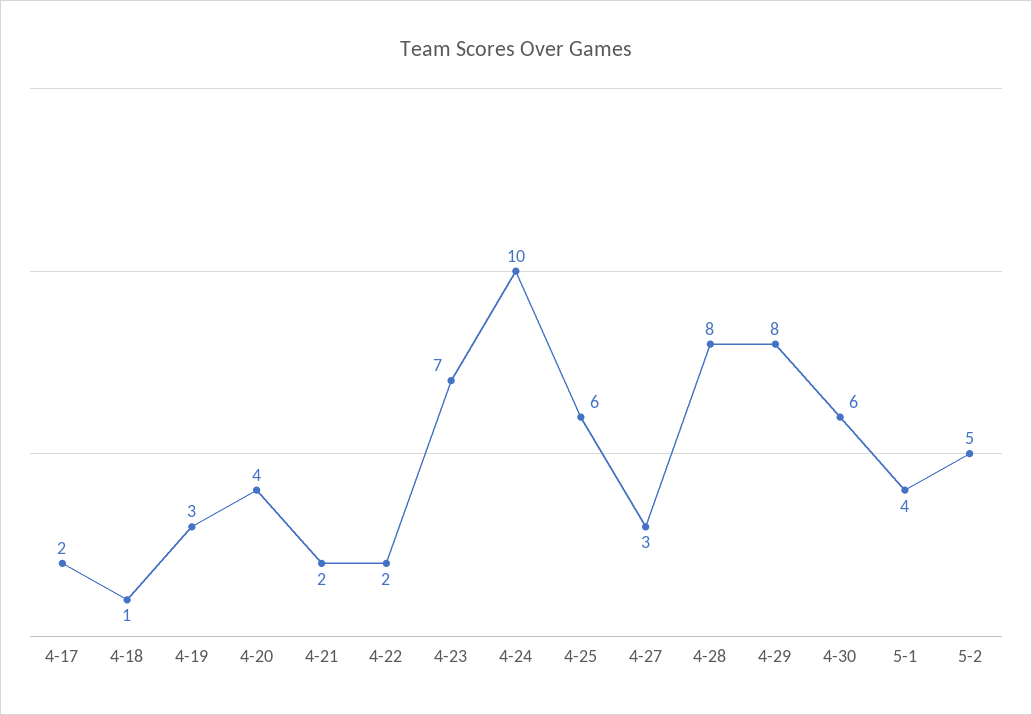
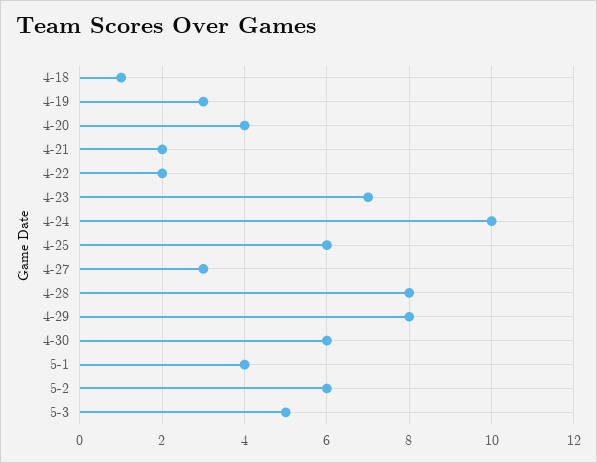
4-17: 2 -> none
5-2: 5 -> 6
5-3: none -> 5

